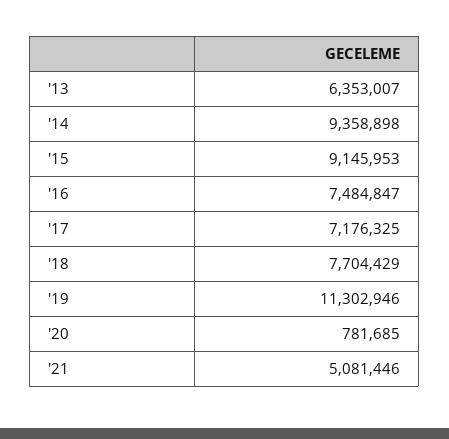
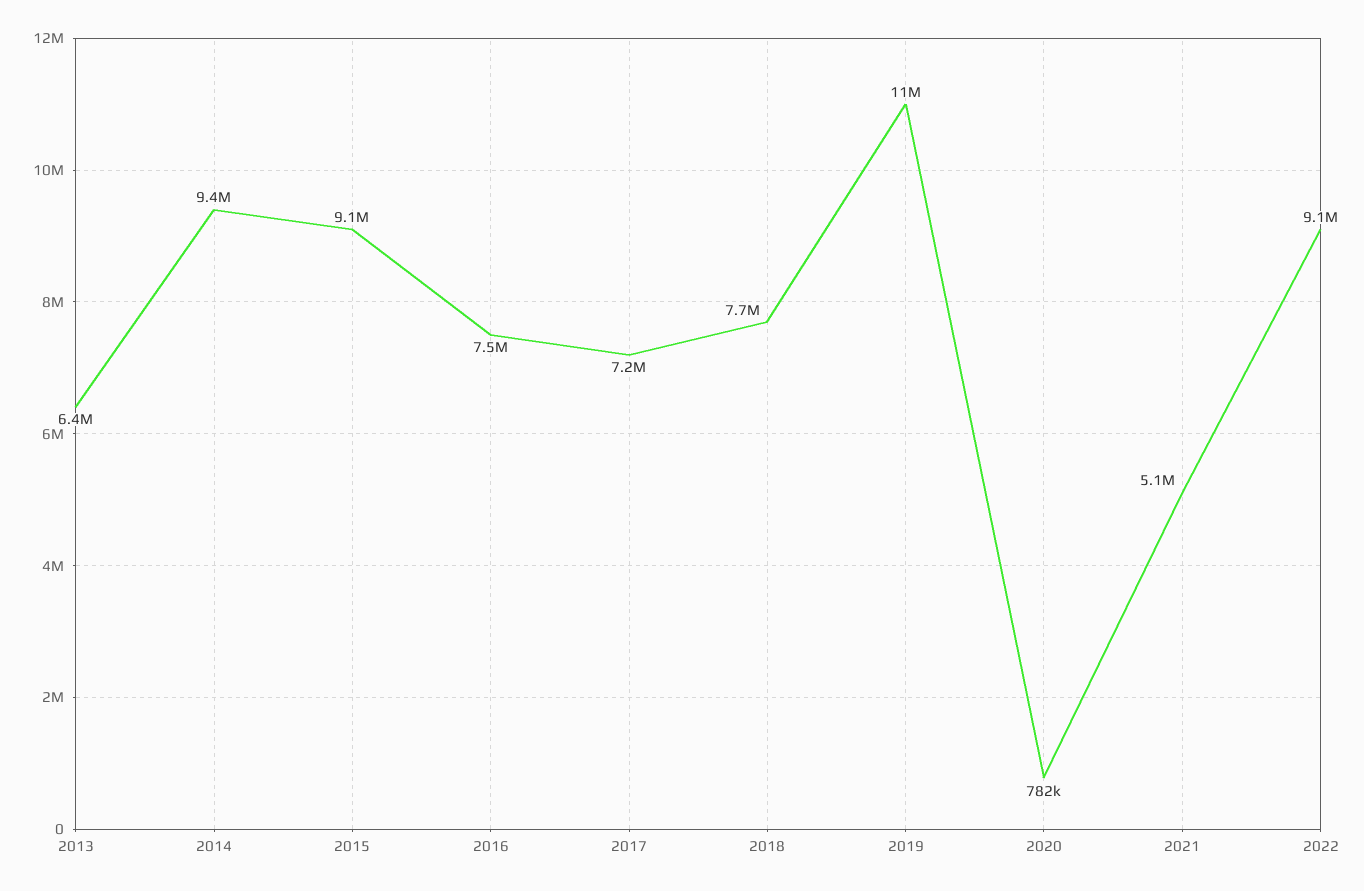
2022: none -> 9100000

